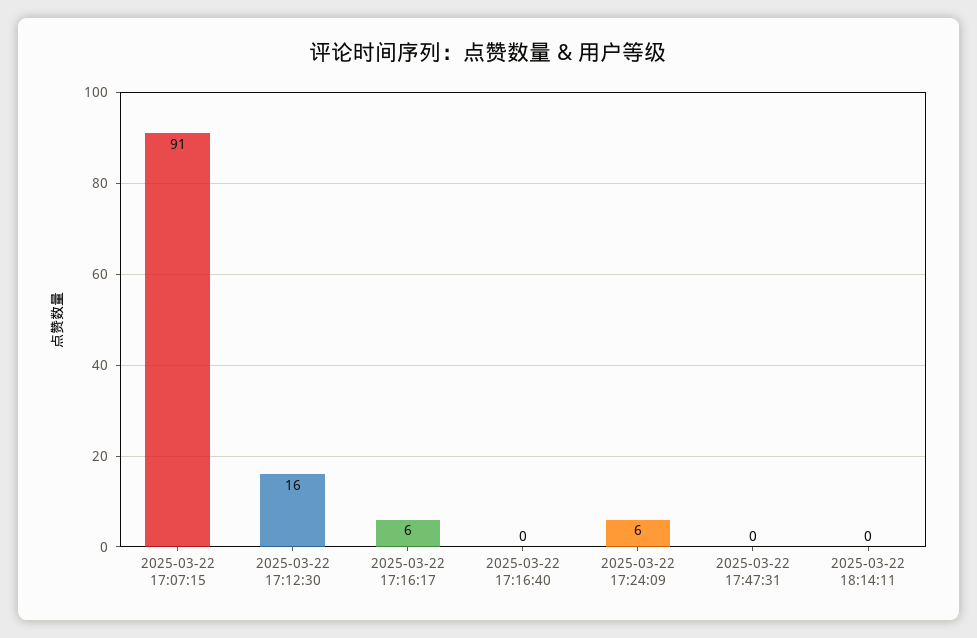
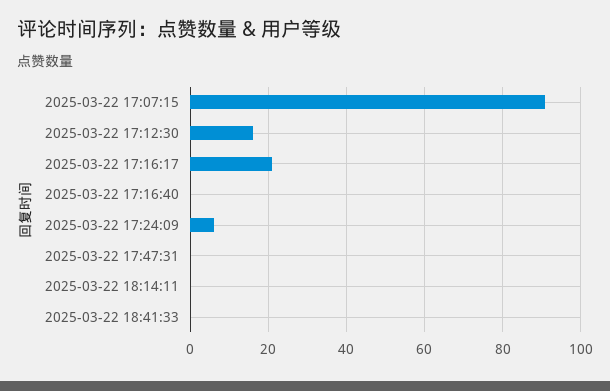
2025-03-22 17:16:17: 6 -> 20
2025-03-22 18:41:33: none -> 0

